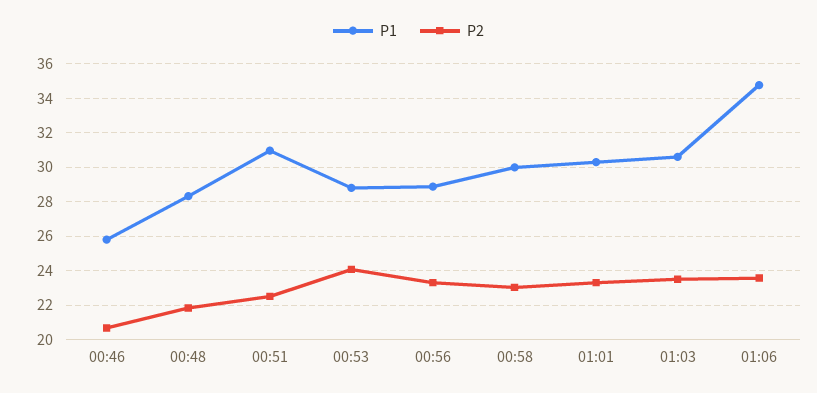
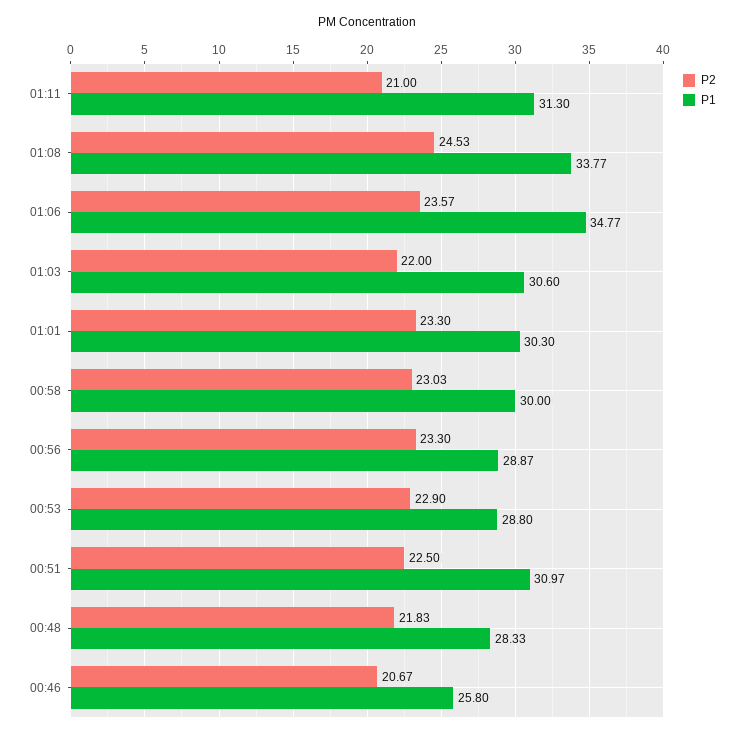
P2, 00:53: 24 -> 22.9
P2, 01:03: 23.5 -> 22
P2, 01:11: none -> 21
P1, 01:11: none -> 31.3
P2, 01:08: none -> 24.53
P1, 01:08: none -> 33.77

